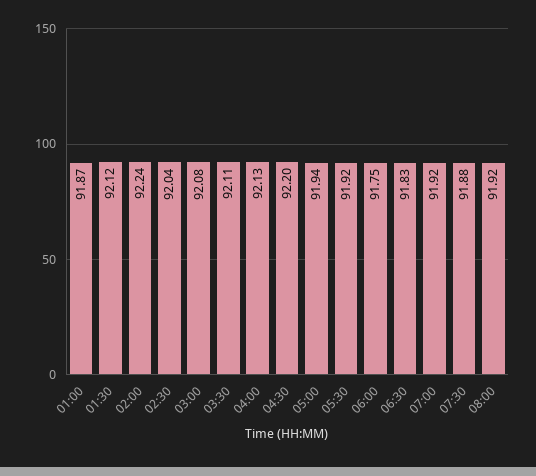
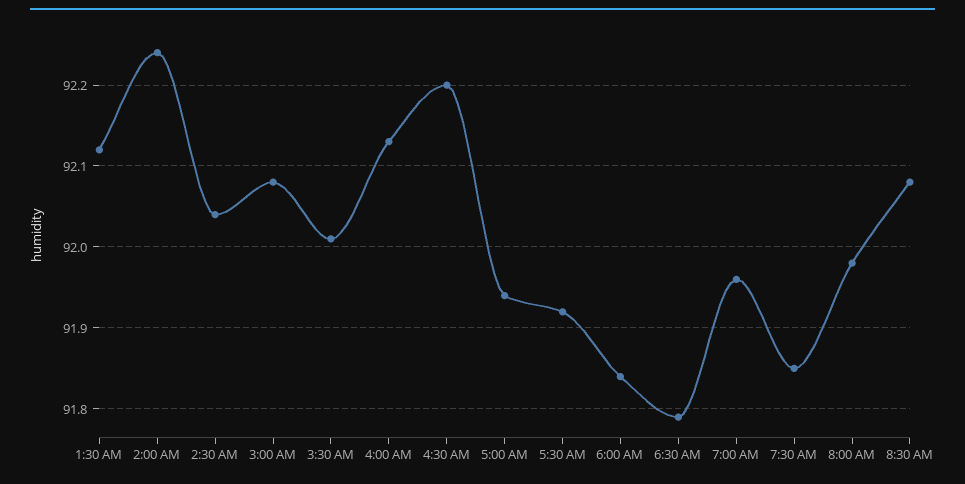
01:00: 91.87 -> none
03:30: 92.11 -> 92.01
06:00: 91.75 -> 91.84
06:30: 91.83 -> 91.79
07:00: 91.92 -> 91.96
07:30: 91.88 -> 91.85
08:00: 91.92 -> 91.98
8:30 AM: none -> 92.08

